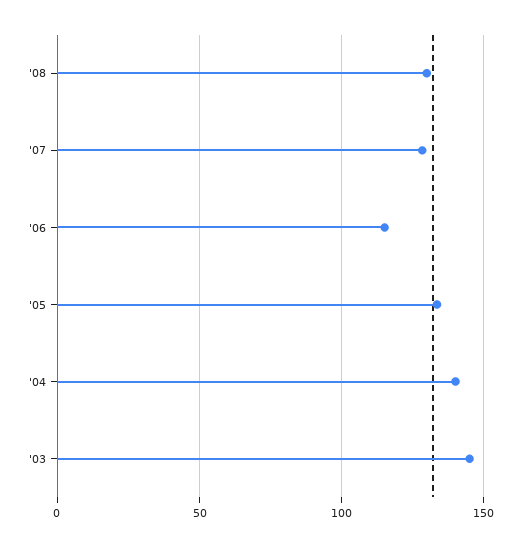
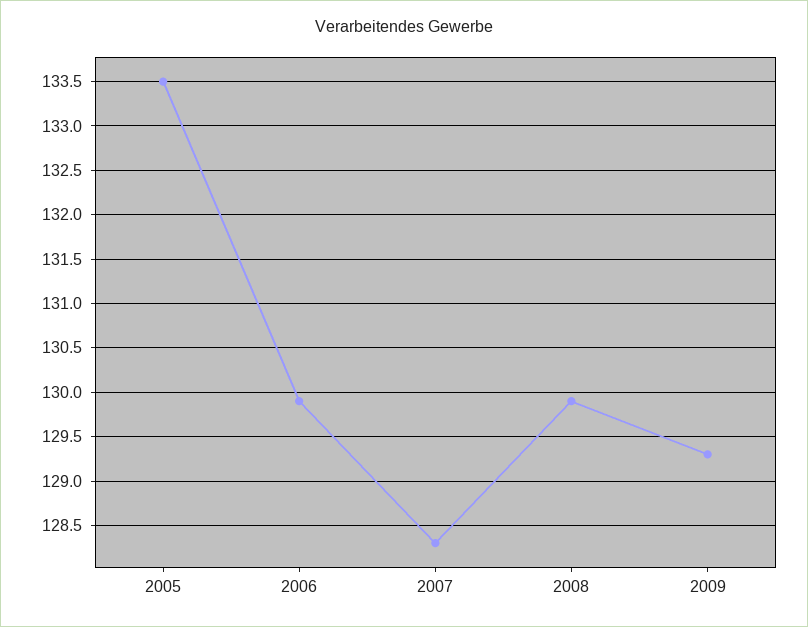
'06: 115 -> 129.9
'04: 140 -> none
'03: 145 -> none
2009: none -> 129.3

